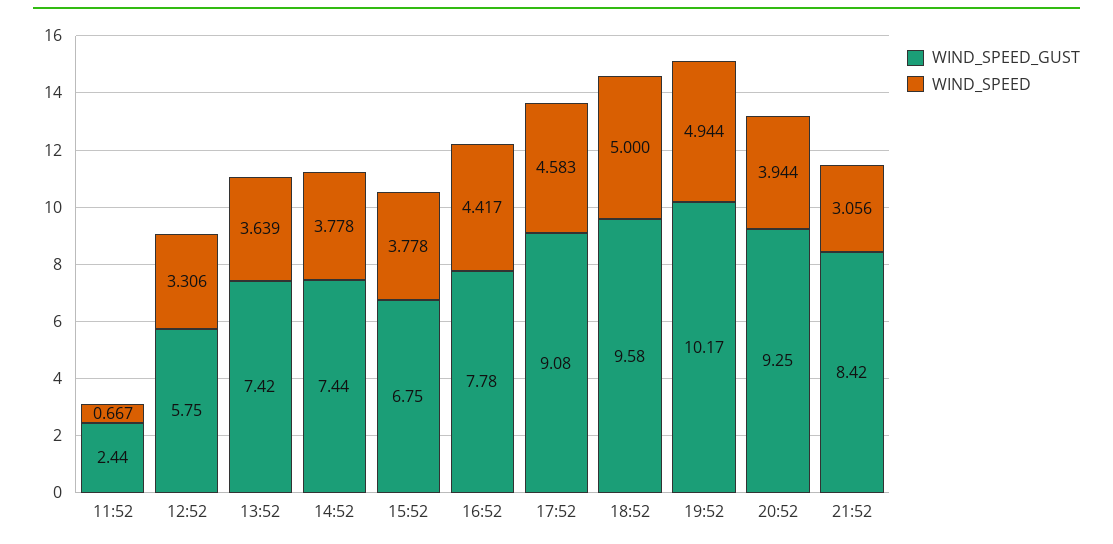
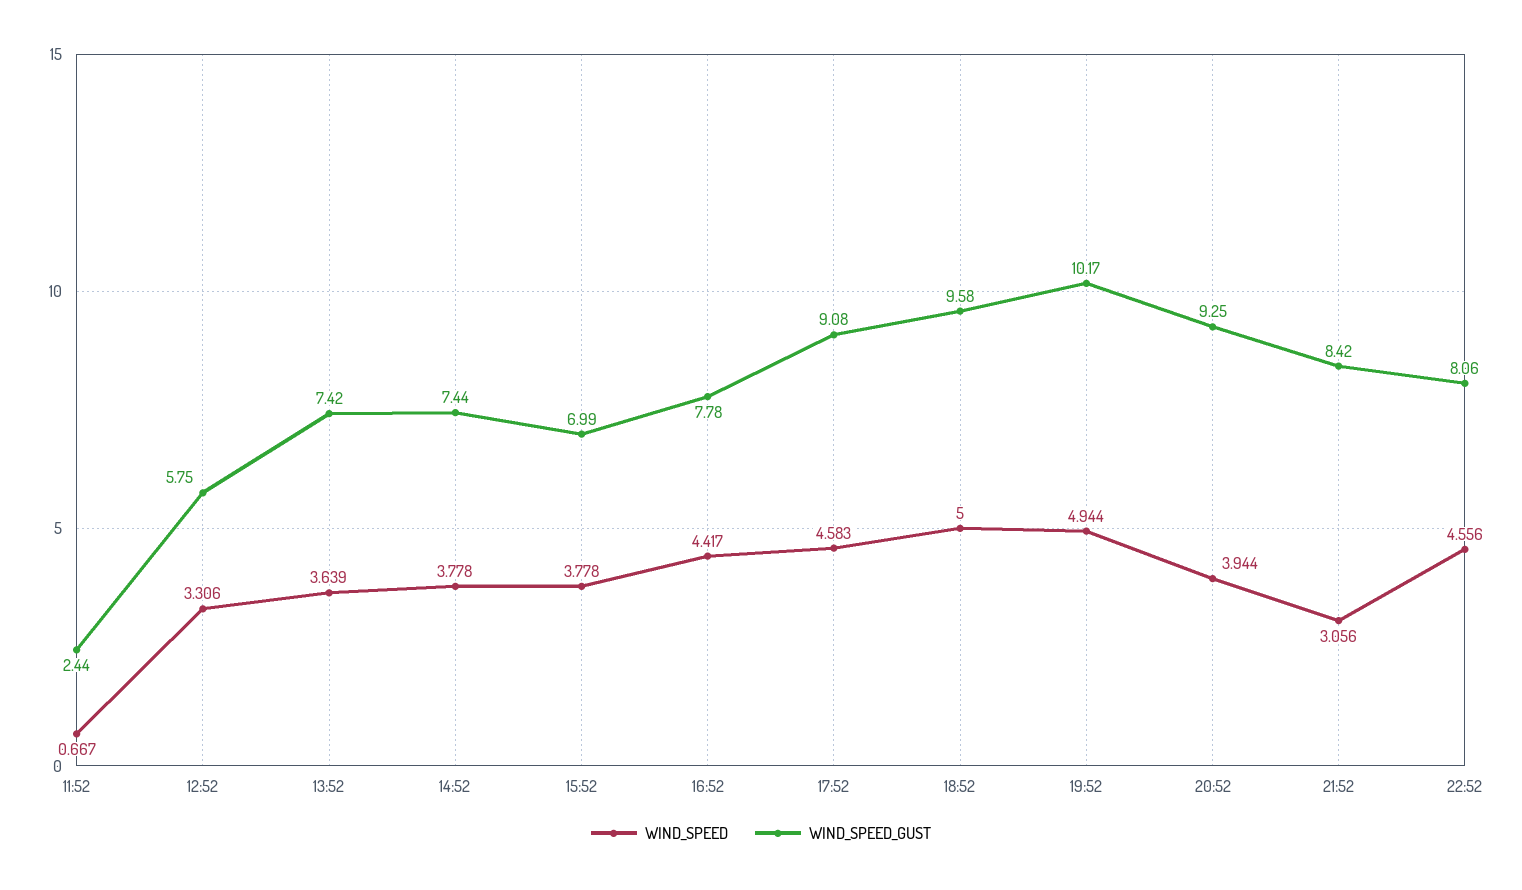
WIND_SPEED_GUST, 15:52: 6.75 -> 6.99
WIND_SPEED, 22:52: none -> 4.556
WIND_SPEED_GUST, 22:52: none -> 8.06

